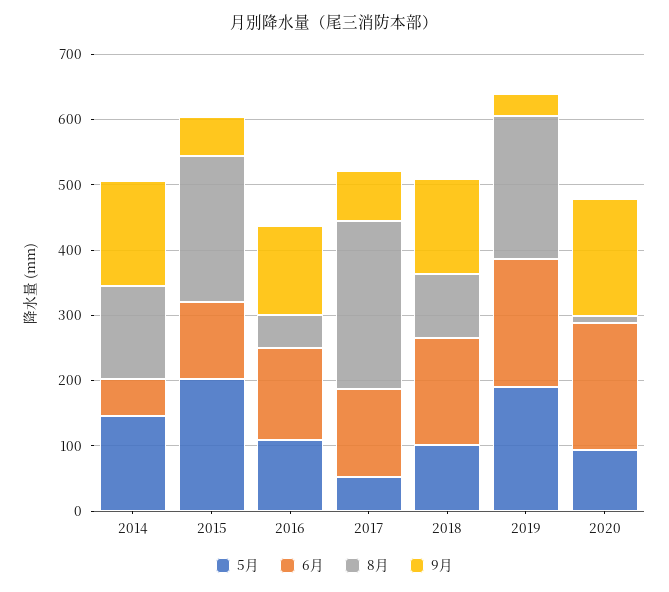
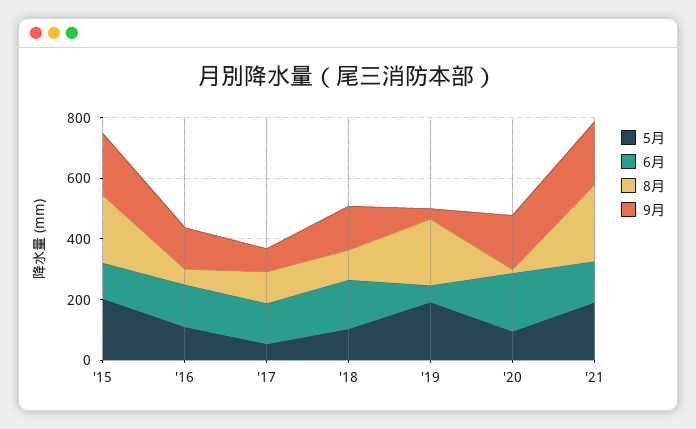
5月, 2014: 140 -> none
6月, 2014: 60 -> none
8月, 2014: 140 -> none
9月, 2014: 160 -> none
9月, 2015: 60 -> 200
8月, 2017: 260 -> 100
6月, 2019: 200 -> 50
5月, '21: none -> 200
6月, '21: none -> 150
8月, '21: none -> 250
9月, '21: none -> 200

